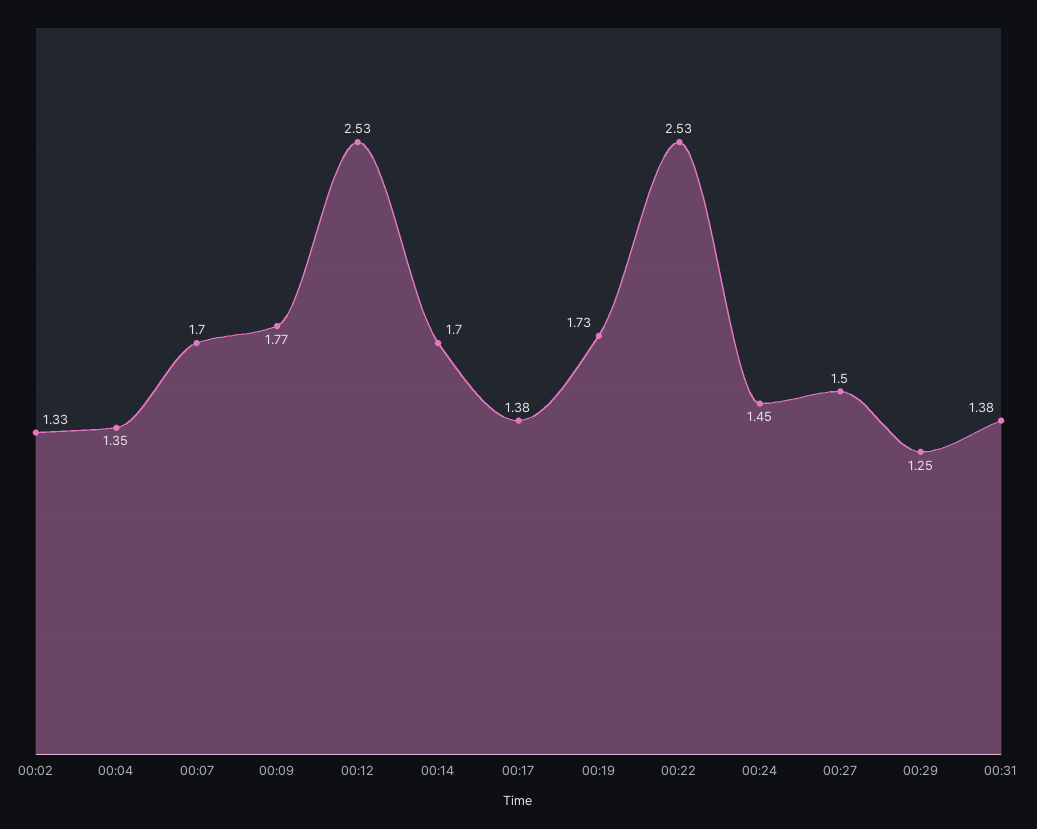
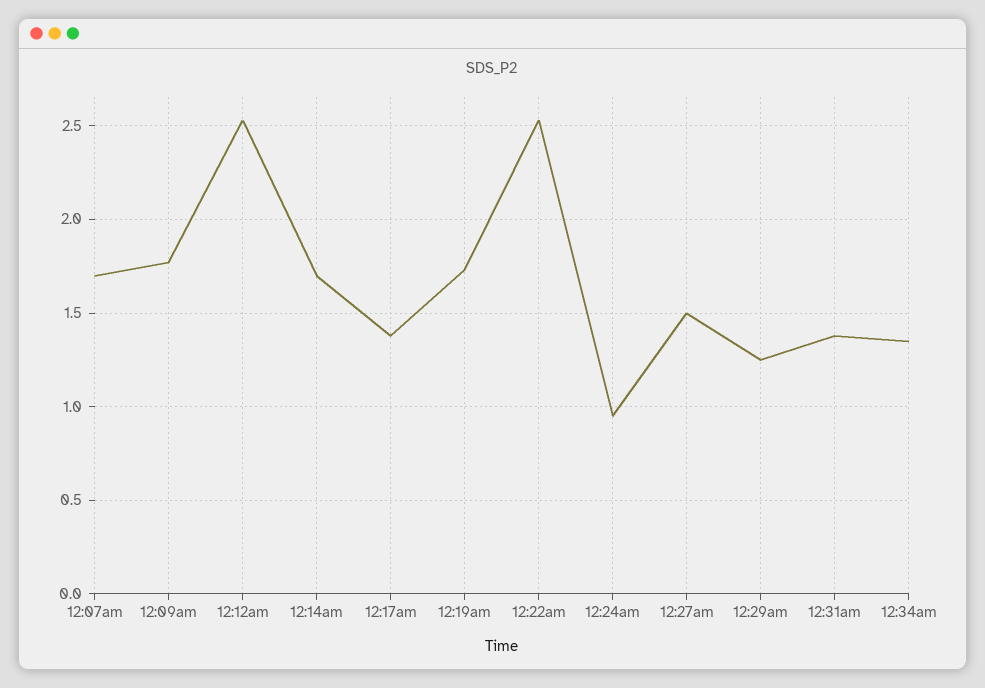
00:02: 1.33 -> none
00:04: 1.35 -> none
00:24: 1.45 -> 0.95
12:34am: none -> 1.35

